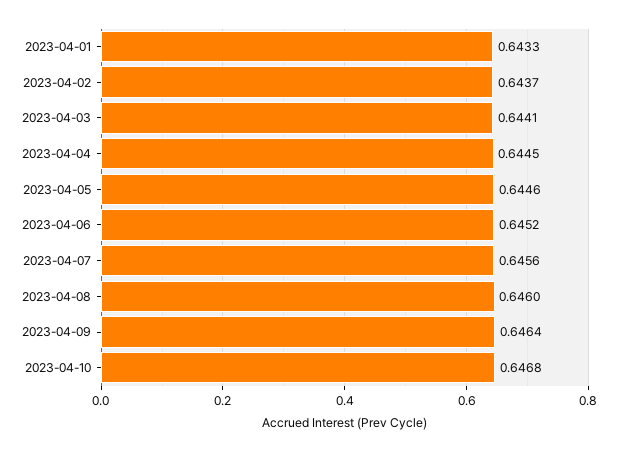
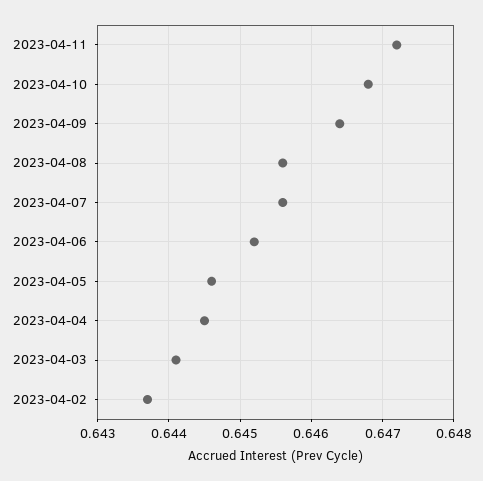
2023-04-01: 0.6433 -> none
2023-04-08: 0.646 -> 0.6456
2023-04-11: none -> 0.6472

